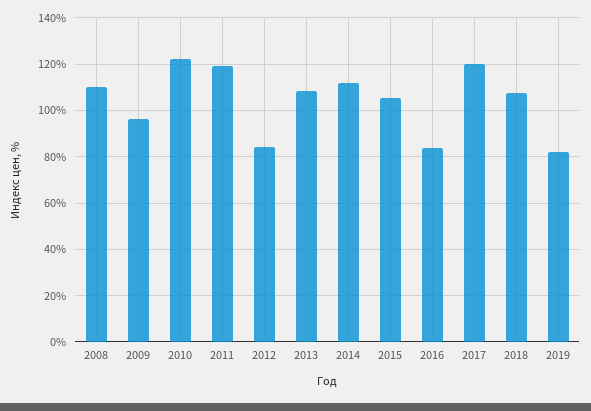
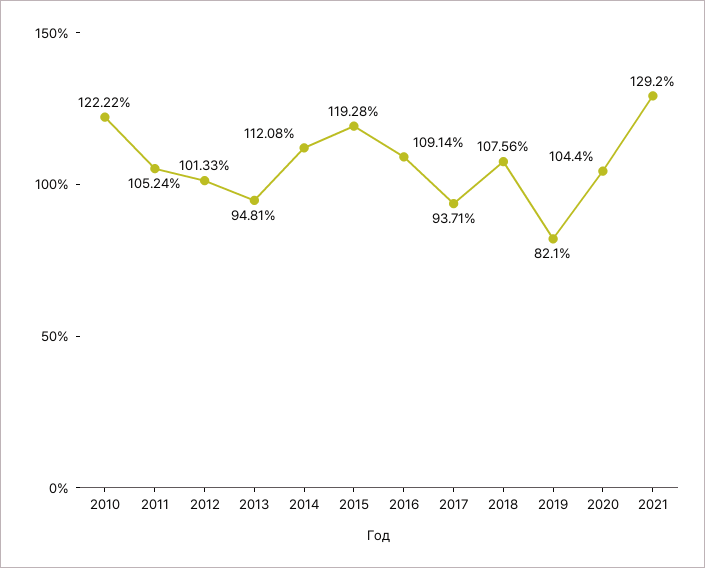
2008: 110 -> none
2009: 95 -> none
2011: 120 -> 105.24
2012: 85 -> 101.33
2013: 110 -> 94.81
2015: 105 -> 119.28
2016: 85 -> 109.14
2017: 120 -> 93.71
2020: none -> 104.4
2021: none -> 129.2

